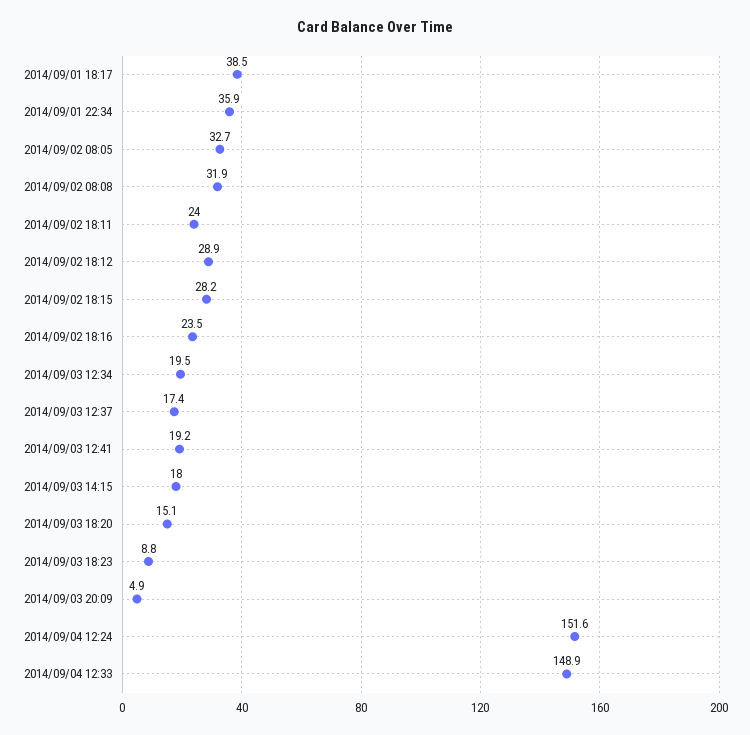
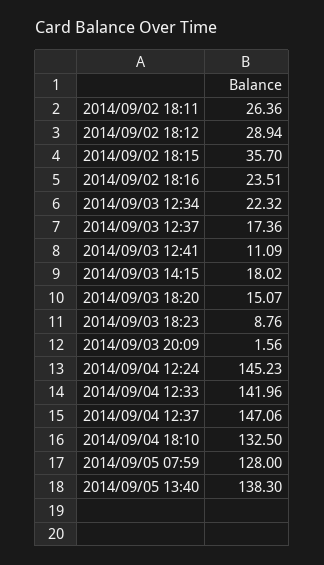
2014/09/01 18:17: 38.5 -> none
2014/09/01 22:34: 35.9 -> none
2014/09/02 08:05: 32.7 -> none
2014/09/02 08:08: 31.9 -> none
2014/09/02 18:11: 24 -> 26.36
2014/09/02 18:15: 28.2 -> 35.7
2014/09/03 12:34: 19.5 -> 22.32
2014/09/03 12:41: 19.2 -> 11.09
2014/09/03 20:09: 4.9 -> 1.56
2014/09/04 12:24: 151.6 -> 145.23
2014/09/04 12:33: 148.9 -> 141.96
2014/09/04 12:37: none -> 147.06
2014/09/04 18:10: none -> 132.5
2014/09/05 07:59: none -> 128
2014/09/05 13:40: none -> 138.3

